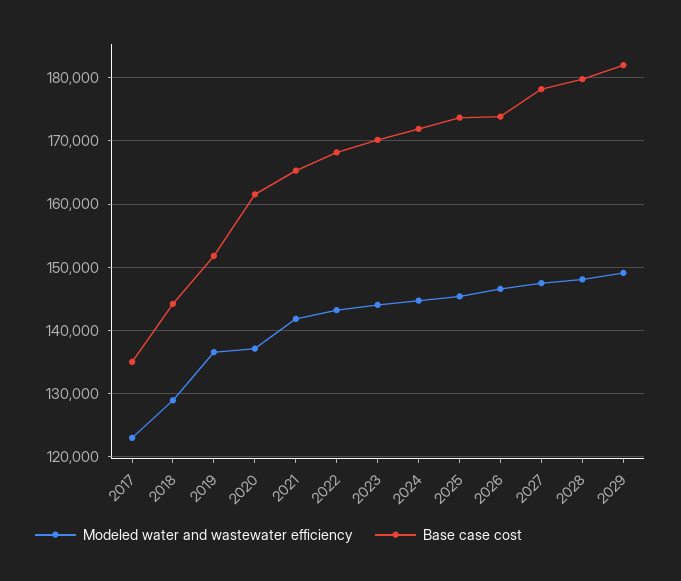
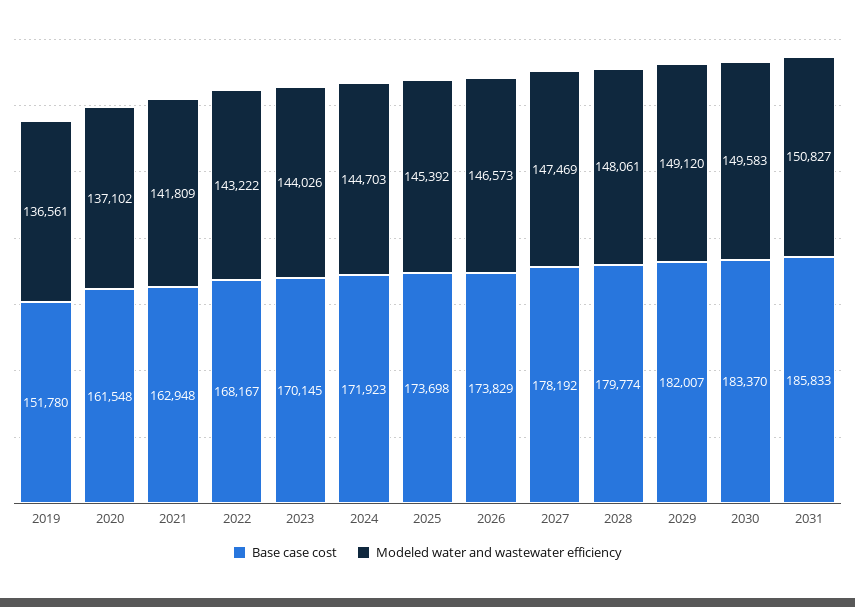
Modeled water and wastewater efficiency, 2017: 123000 -> none
Base case cost, 2017: 135000 -> none
Modeled water and wastewater efficiency, 2018: 129000 -> none
Base case cost, 2018: 144000 -> none
Base case cost, 2021: 165000 -> 162948
Base case cost, 2030: none -> 183370
Modeled water and wastewater efficiency, 2030: none -> 149583
Base case cost, 2031: none -> 185833
Modeled water and wastewater efficiency, 2031: none -> 150827

